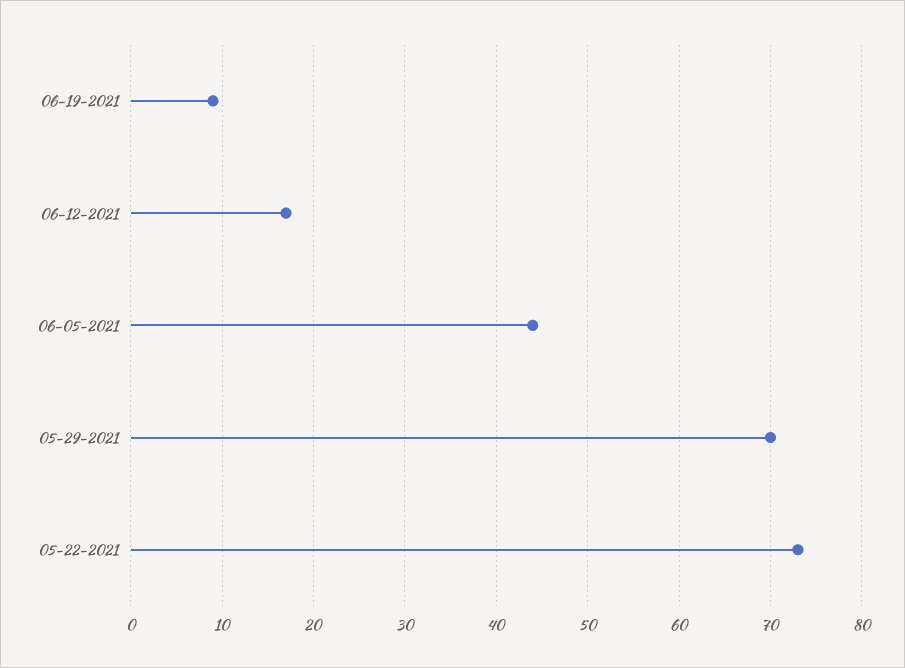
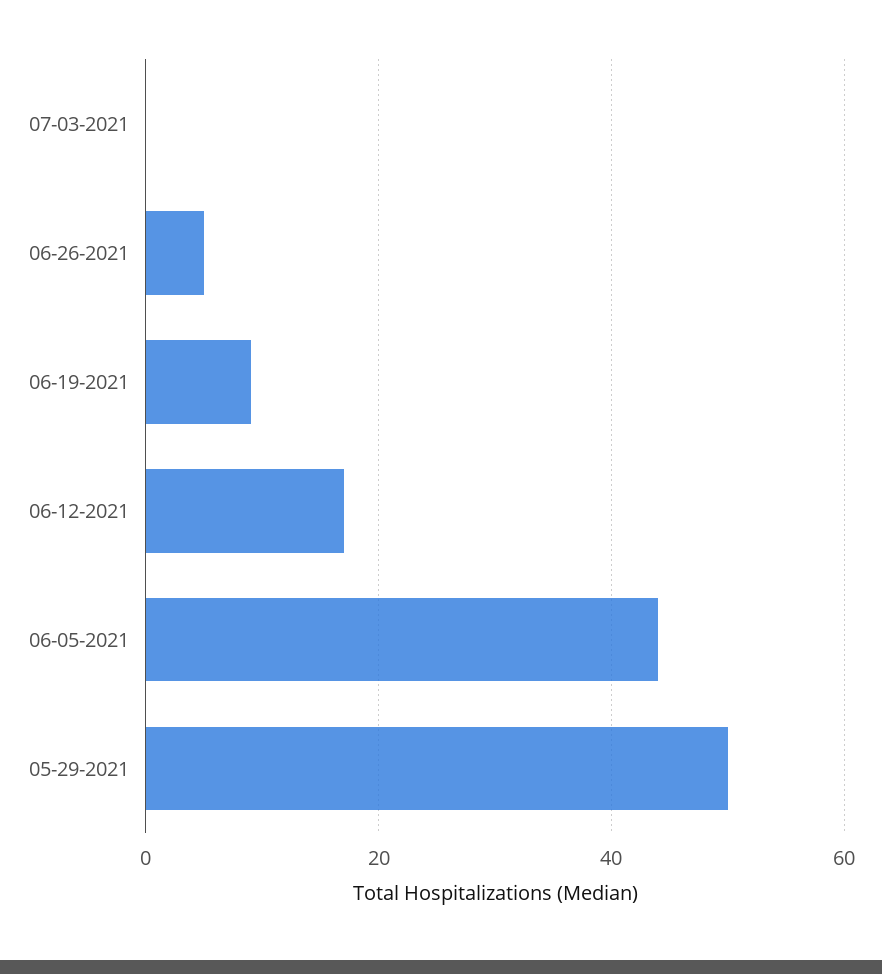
05-29-2021: 70 -> 50
05-22-2021: 73 -> none
07-03-2021: none -> 0
06-26-2021: none -> 5

